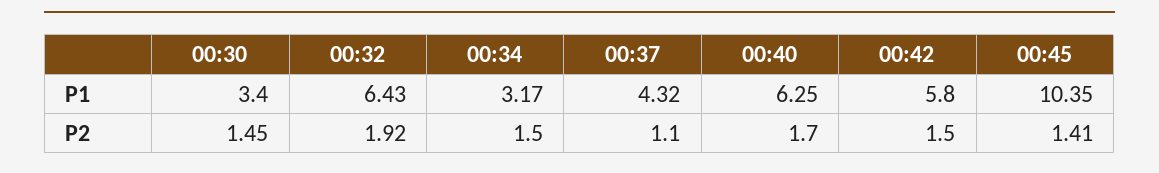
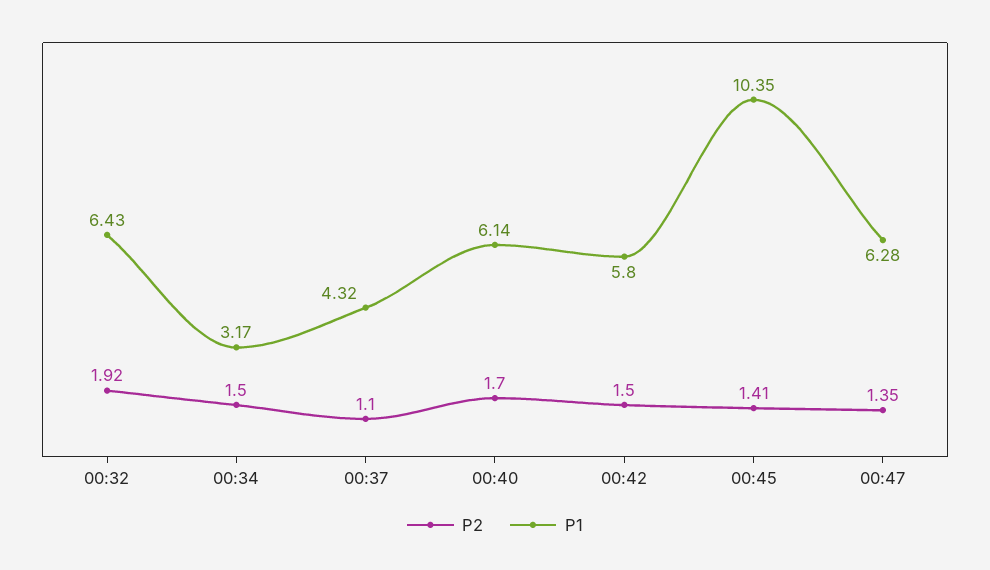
P1, 00:30: 3.4 -> none
P1, 00:40: 6.25 -> 6.14
P2, 00:30: 1.45 -> none
P2, 00:47: none -> 1.35
P1, 00:47: none -> 6.28

